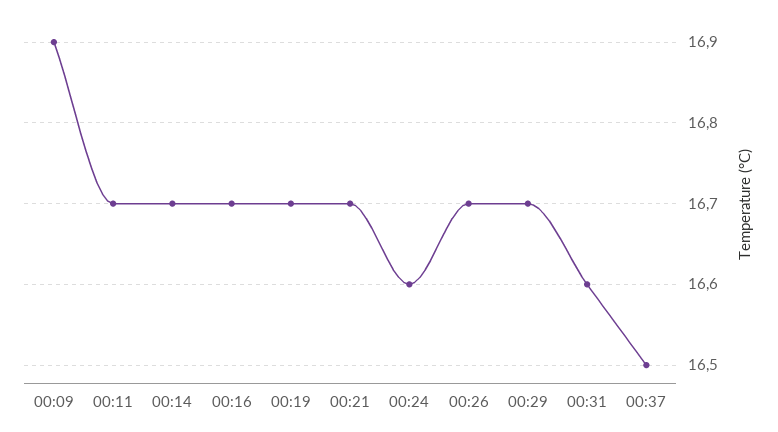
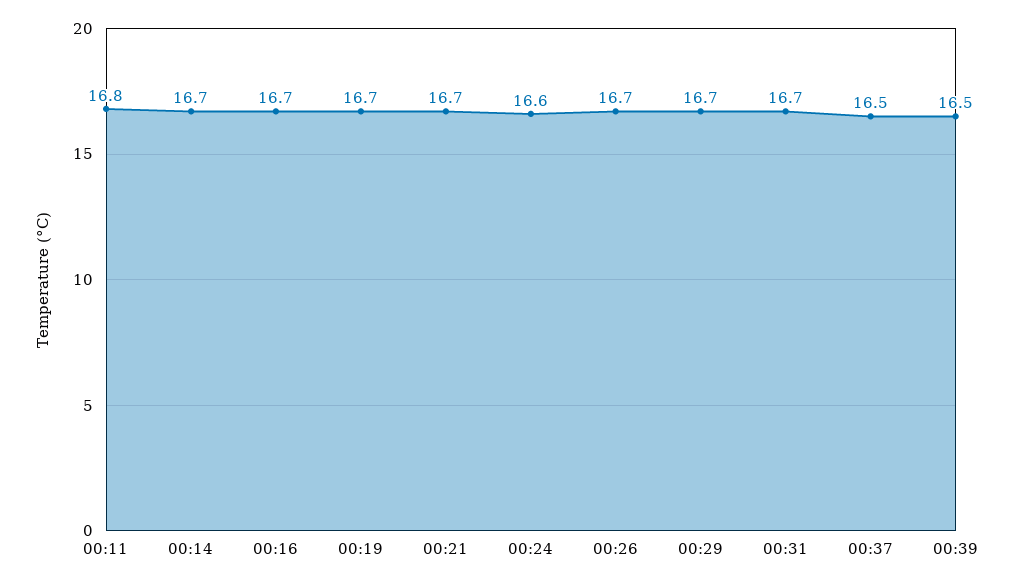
00:09: 16.9 -> none
00:11: 16.7 -> 16.8
00:31: 16.6 -> 16.7
00:39: none -> 16.5

